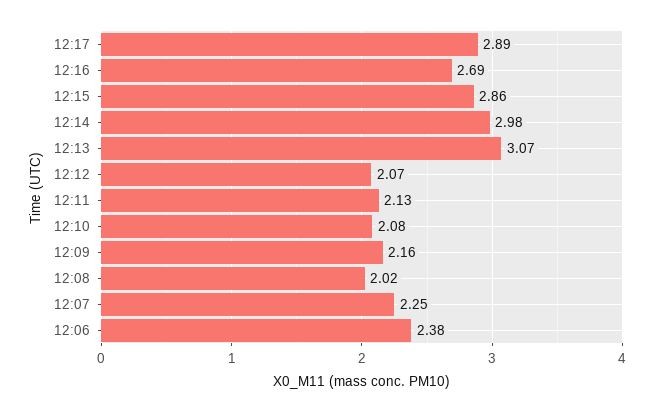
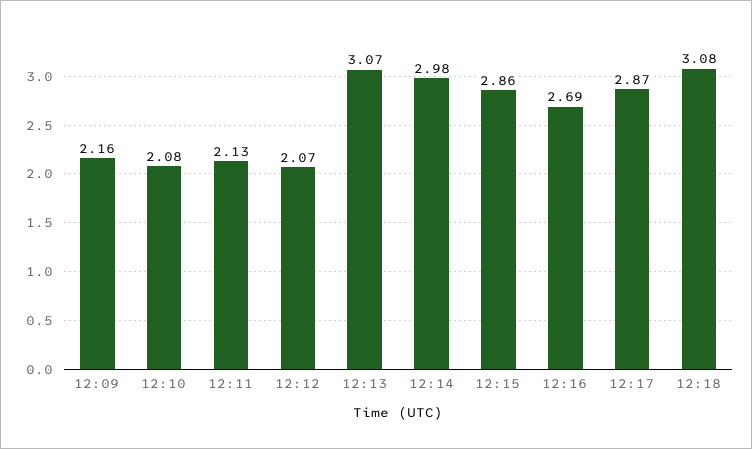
12:17: 2.89 -> 2.87
12:08: 2.02 -> none
12:07: 2.25 -> none
12:06: 2.38 -> none
12:18: none -> 3.08

